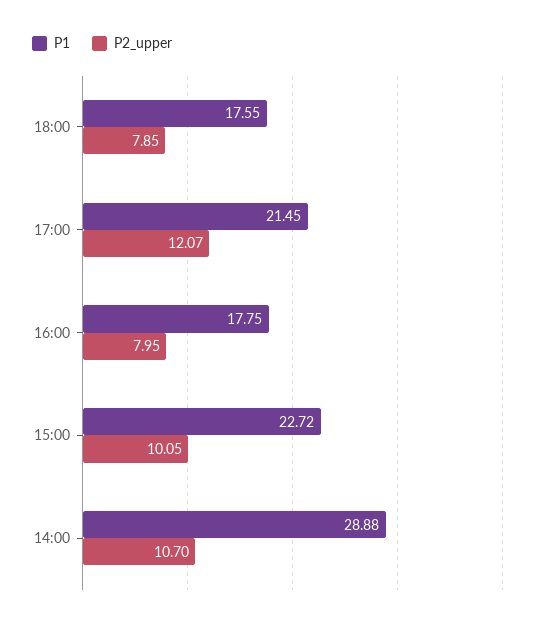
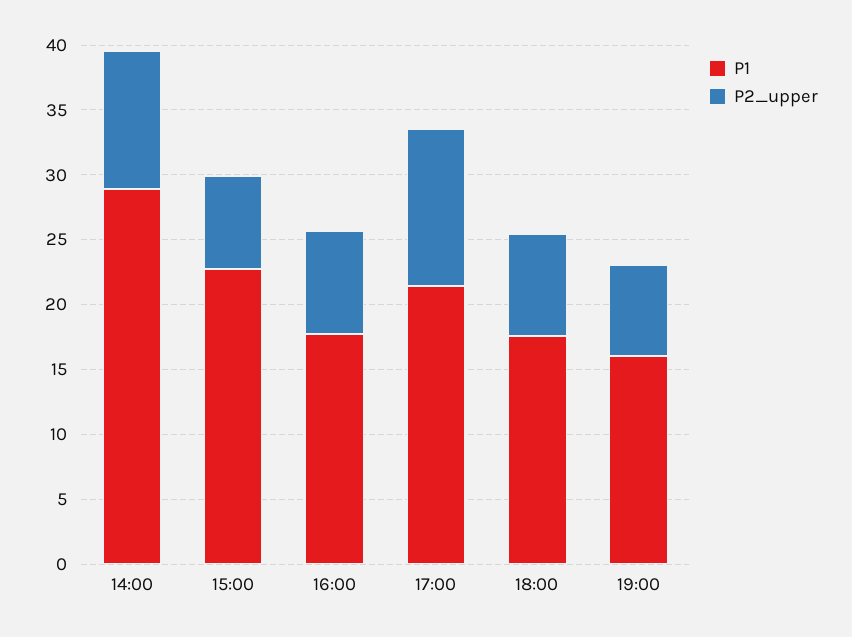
P2_upper, 15:00: 10.05 -> 7
P1, 19:00: none -> 16
P2_upper, 19:00: none -> 7

